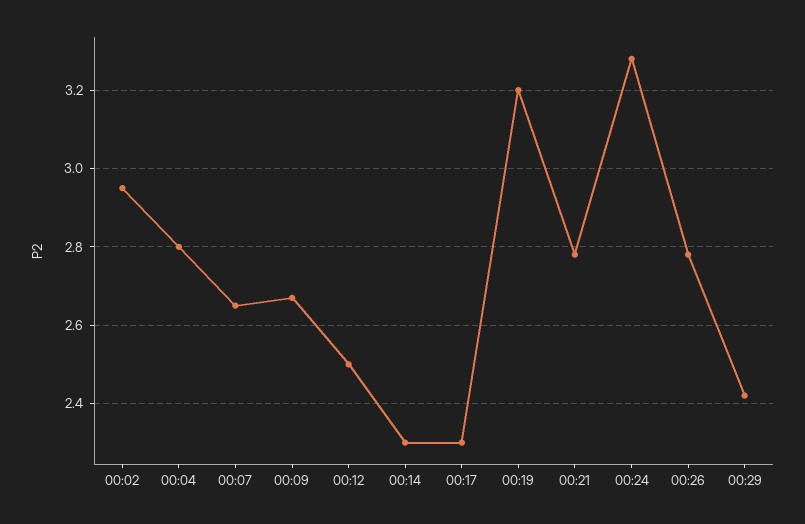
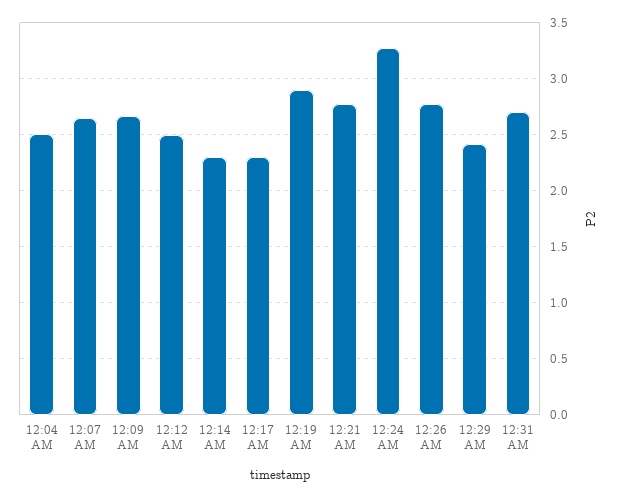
00:02: 2.95 -> none
00:04: 2.8 -> 2.5
00:19: 3.2 -> 2.9
12:31 AM: none -> 2.7

